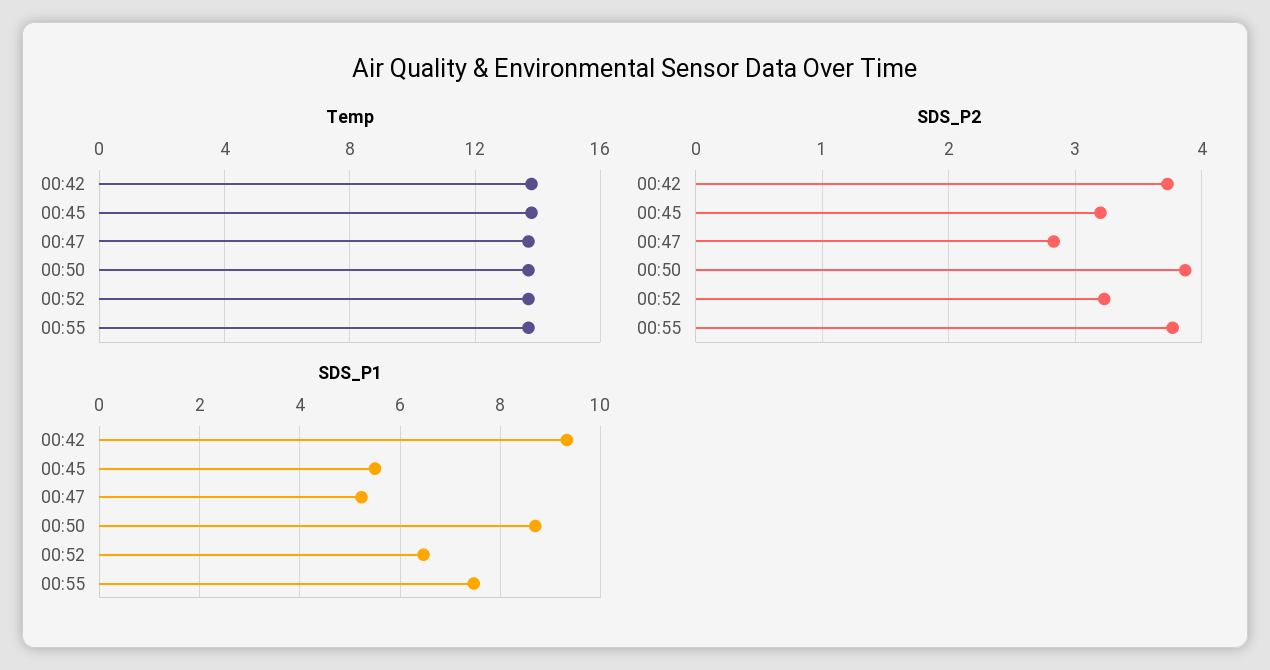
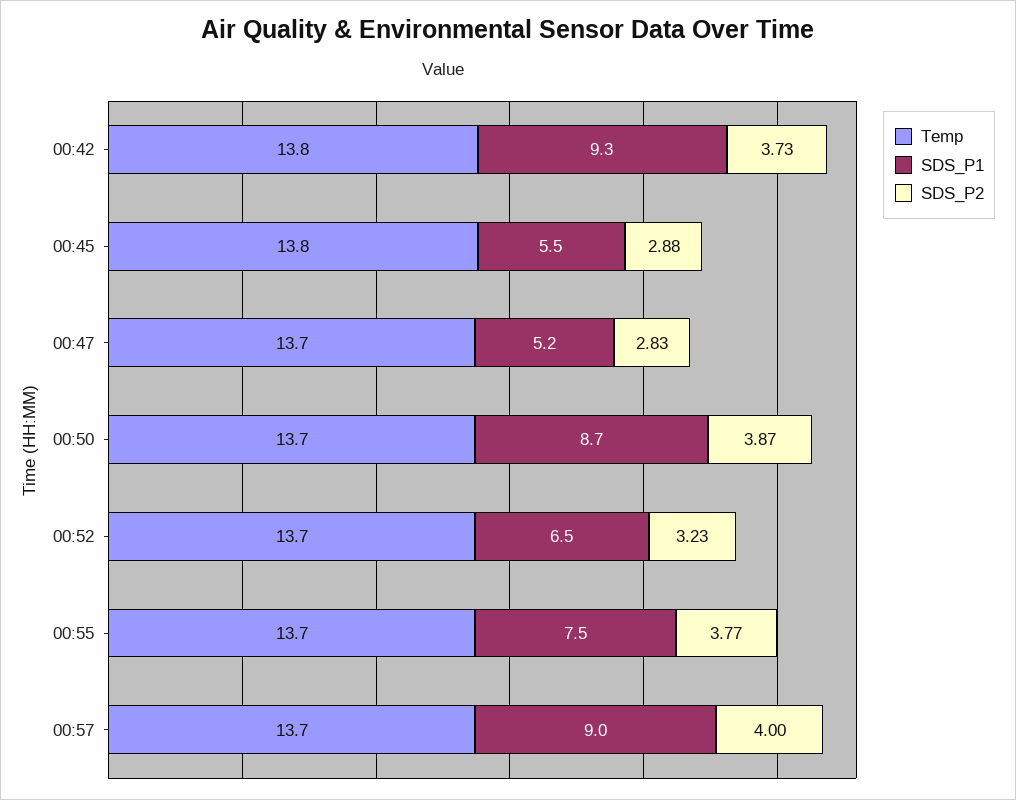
SDS_P2, 00:45: 3.2 -> 2.88
Temp, 00:57: none -> 13.7
SDS_P1, 00:57: none -> 9
SDS_P2, 00:57: none -> 4

